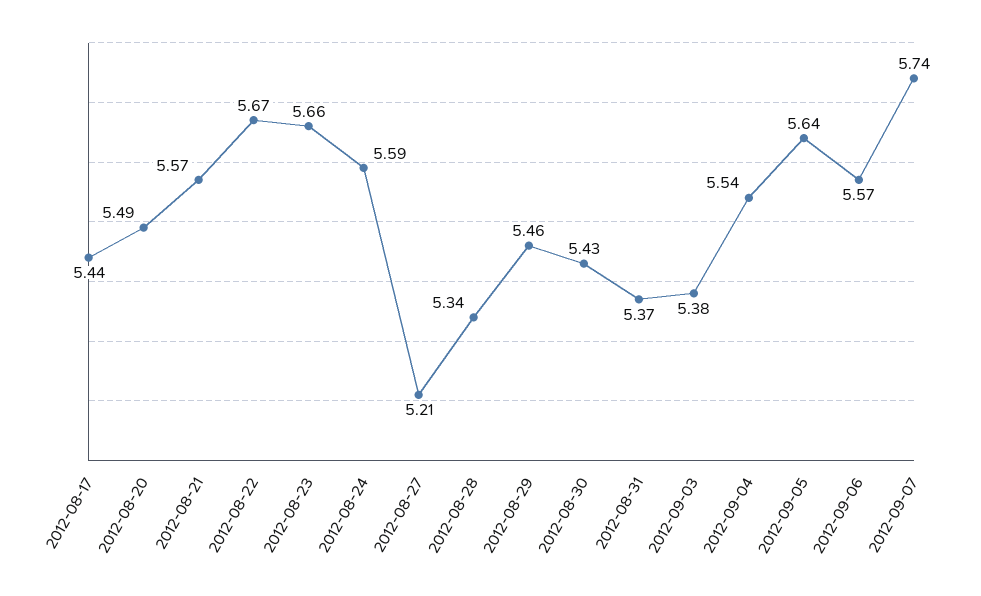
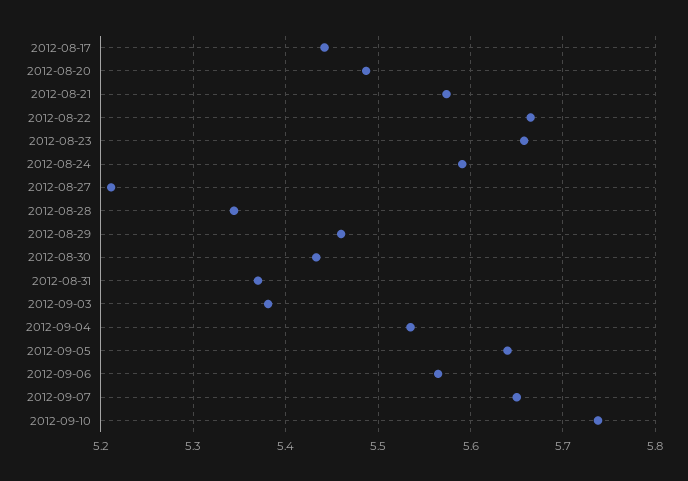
2012-09-07: 5.74 -> 5.65
2012-09-10: none -> 5.74

